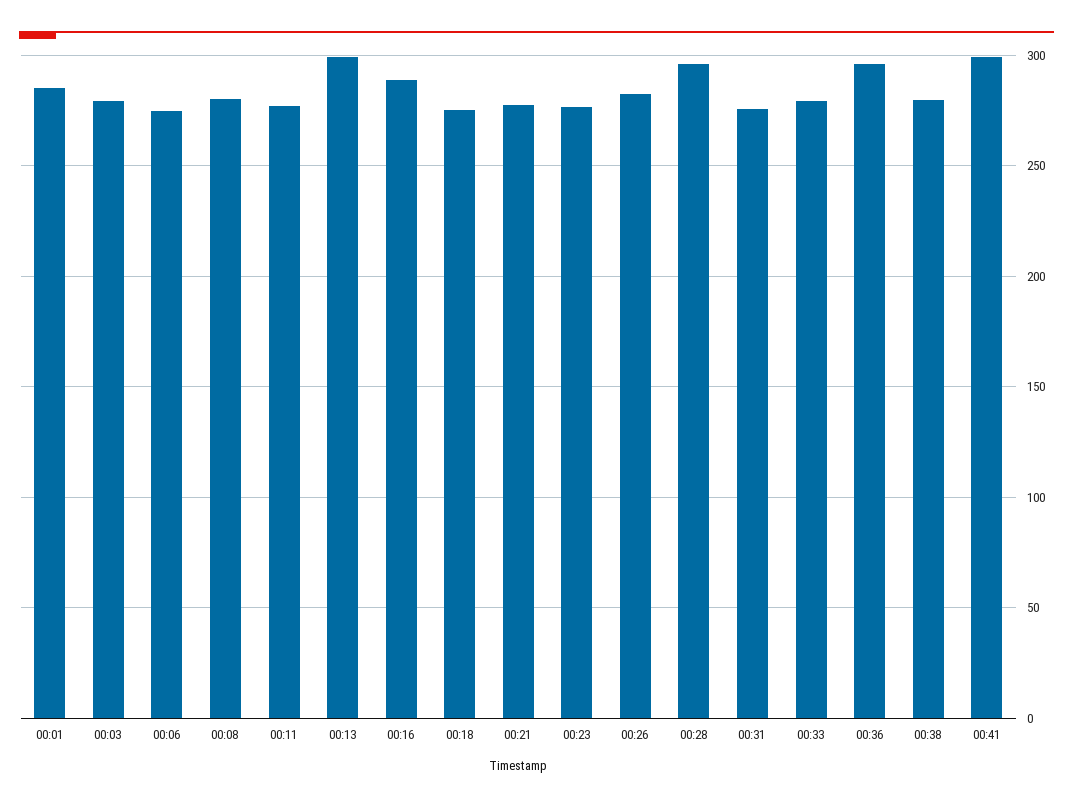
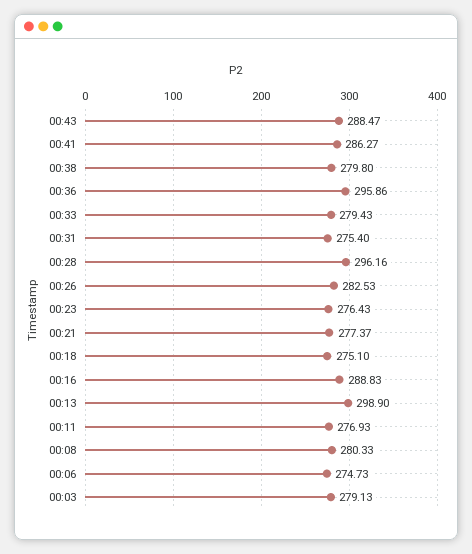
00:01: 285 -> none
00:41: 300 -> 286.27
00:43: none -> 288.47

